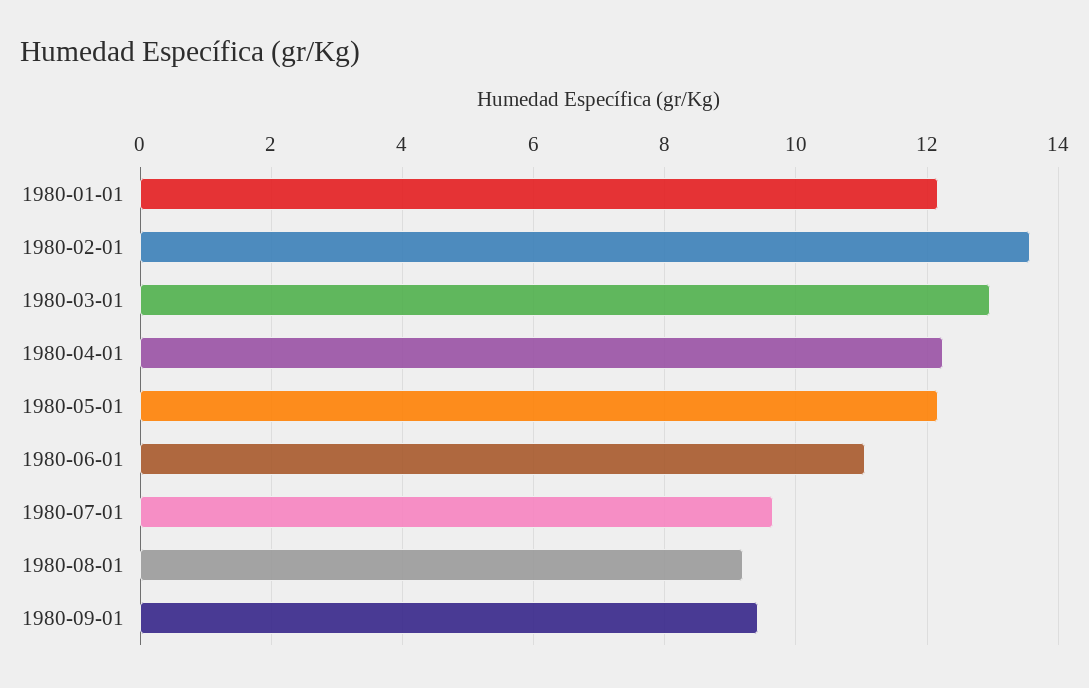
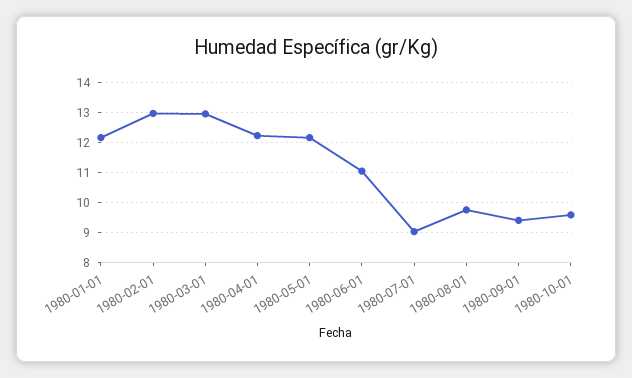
1980-02-01: 13.6 -> 13
1980-07-01: 9.6 -> 9
1980-08-01: 9.2 -> 9.8
1980-10-01: none -> 9.6

